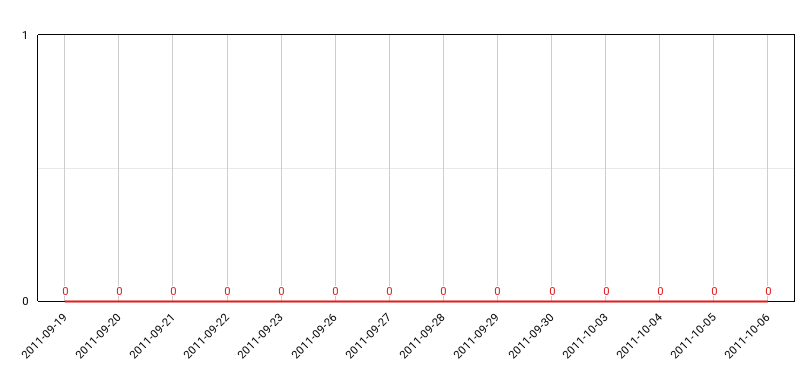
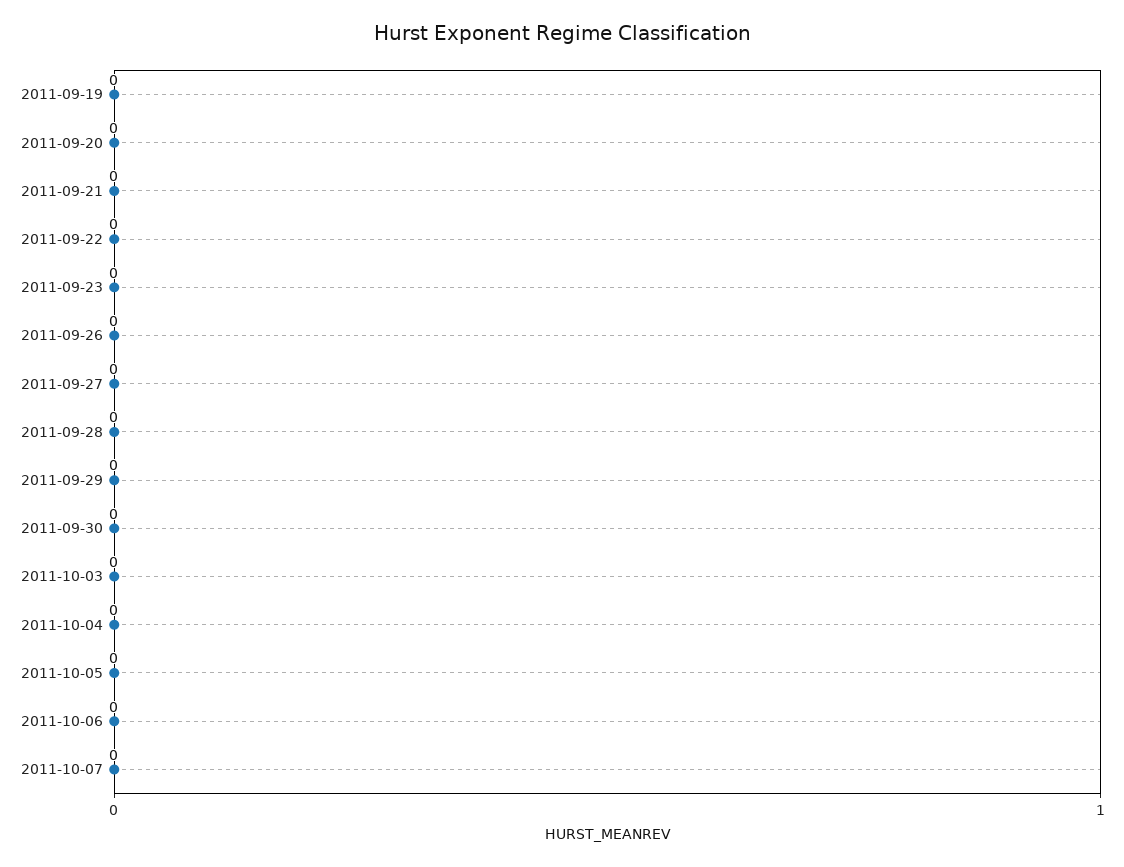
2011-10-07: none -> 0

